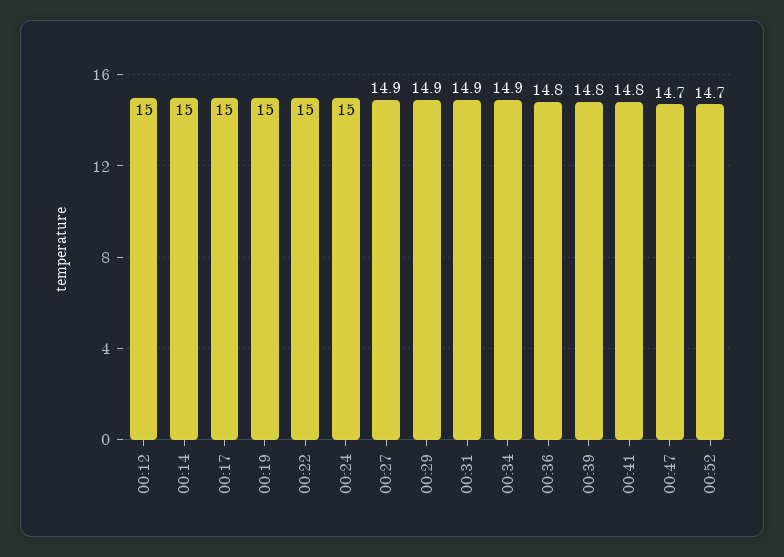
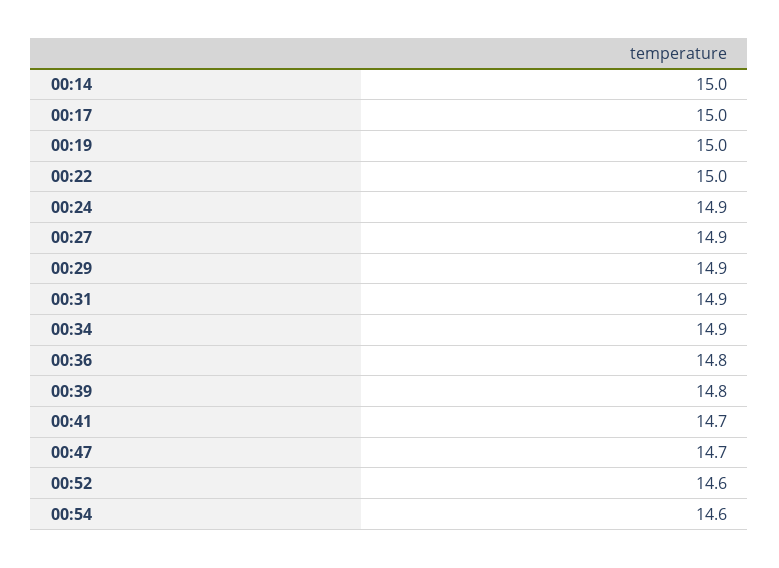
00:12: 15 -> none
00:24: 15 -> 14.9
00:41: 14.8 -> 14.7
00:52: 14.7 -> 14.6
00:54: none -> 14.6

